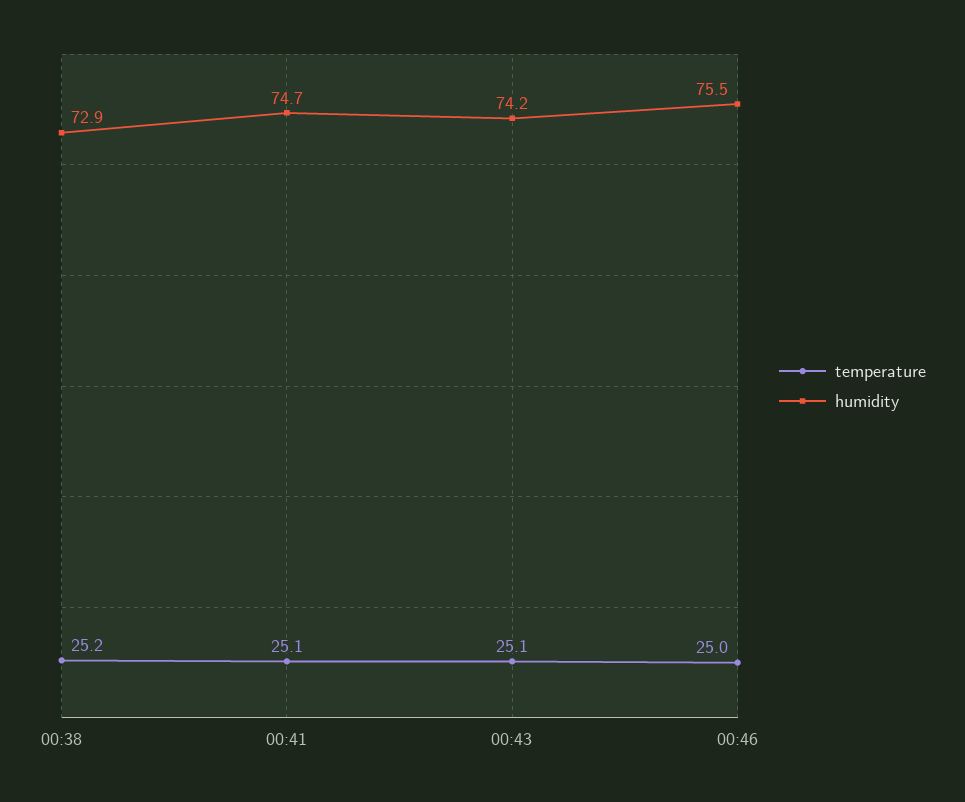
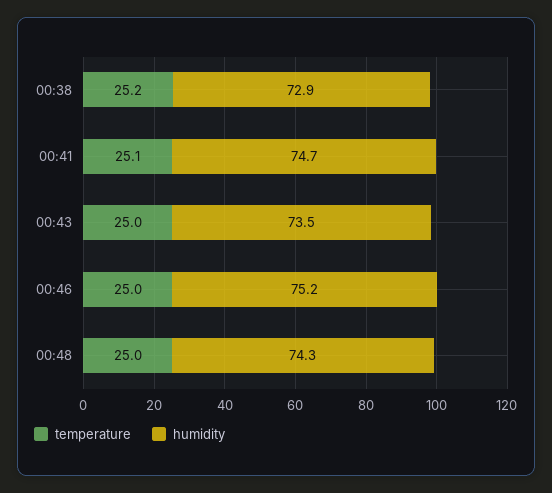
temperature, 00:43: 25.1 -> 25
humidity, 00:43: 74.2 -> 73.5
humidity, 00:46: 75.5 -> 75.2
temperature, 00:48: none -> 25
humidity, 00:48: none -> 74.3

